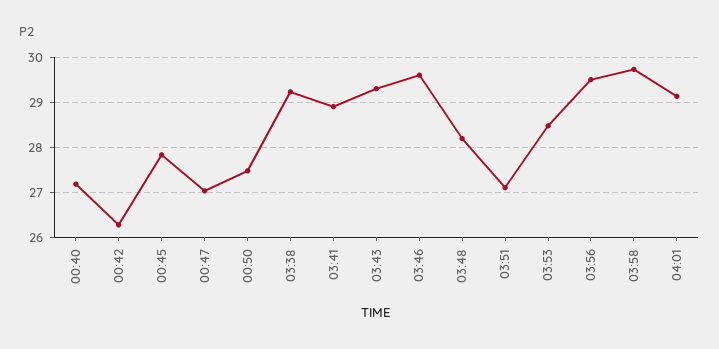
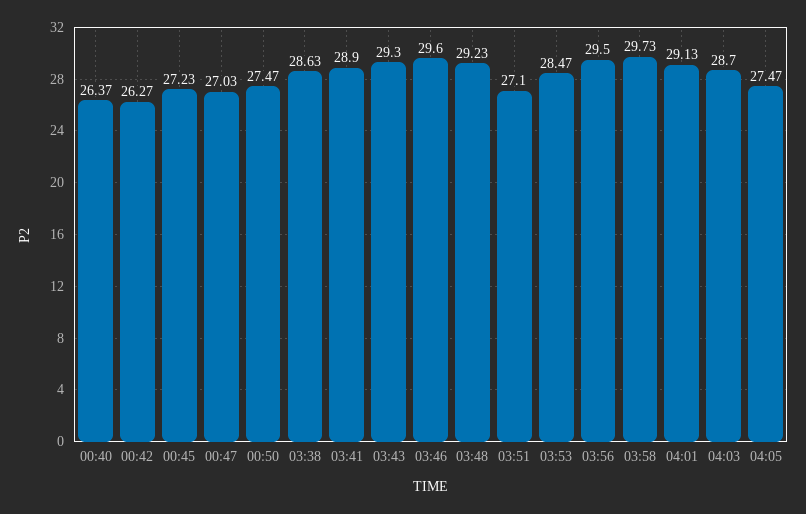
00:40: 27.2 -> 26.37
00:45: 27.8 -> 27.23
03:38: 29.2 -> 28.63
03:48: 28.2 -> 29.23
04:03: none -> 28.7
04:05: none -> 27.47

